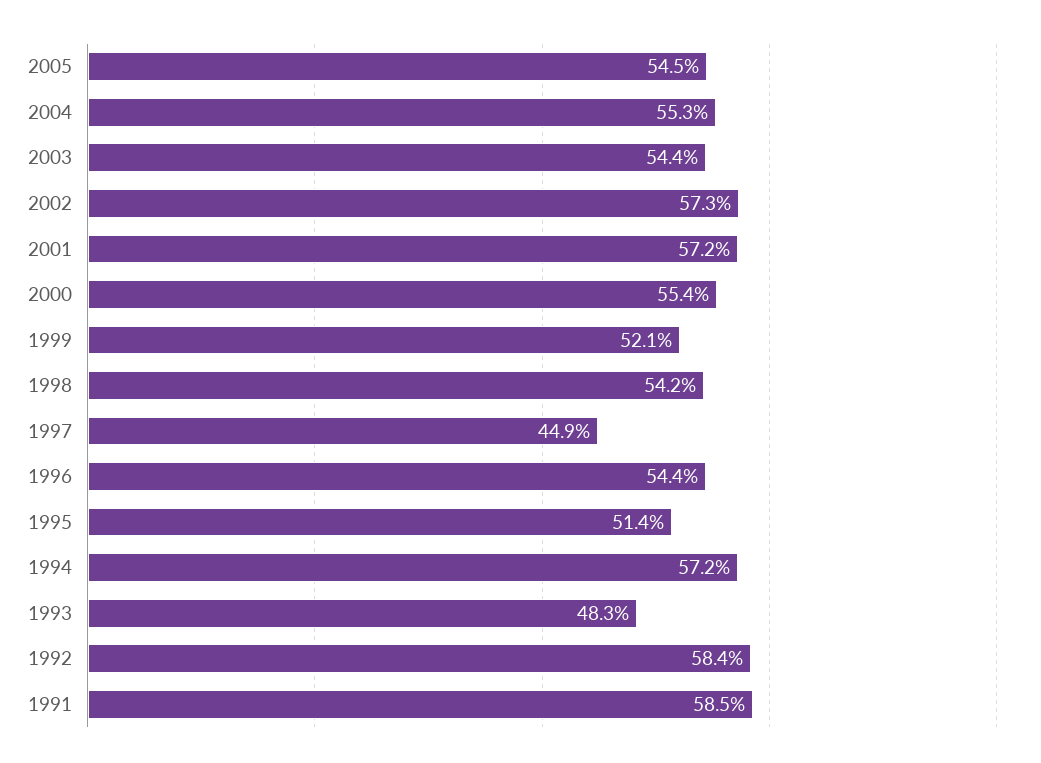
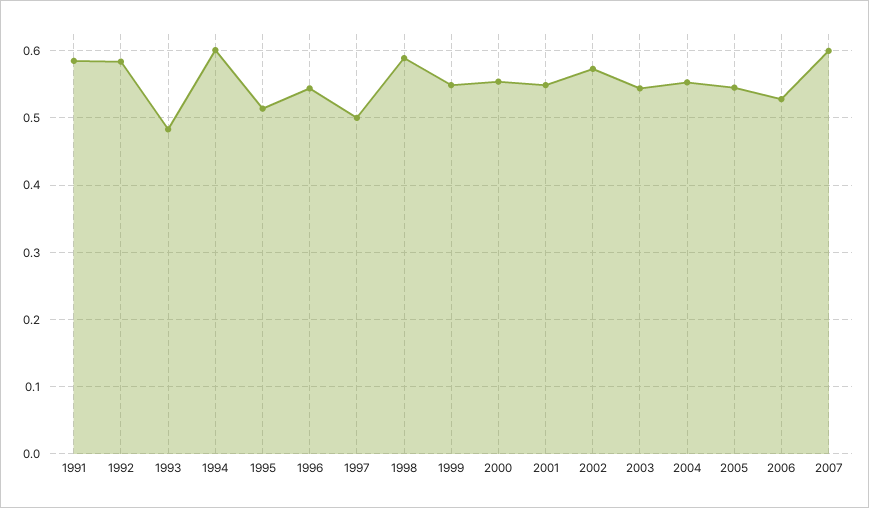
2001: 0.572 -> 0.55
1999: 0.521 -> 0.55
1998: 0.542 -> 0.59
1997: 0.449 -> 0.5
1994: 0.572 -> 0.6
2006: none -> 0.53
2007: none -> 0.6

